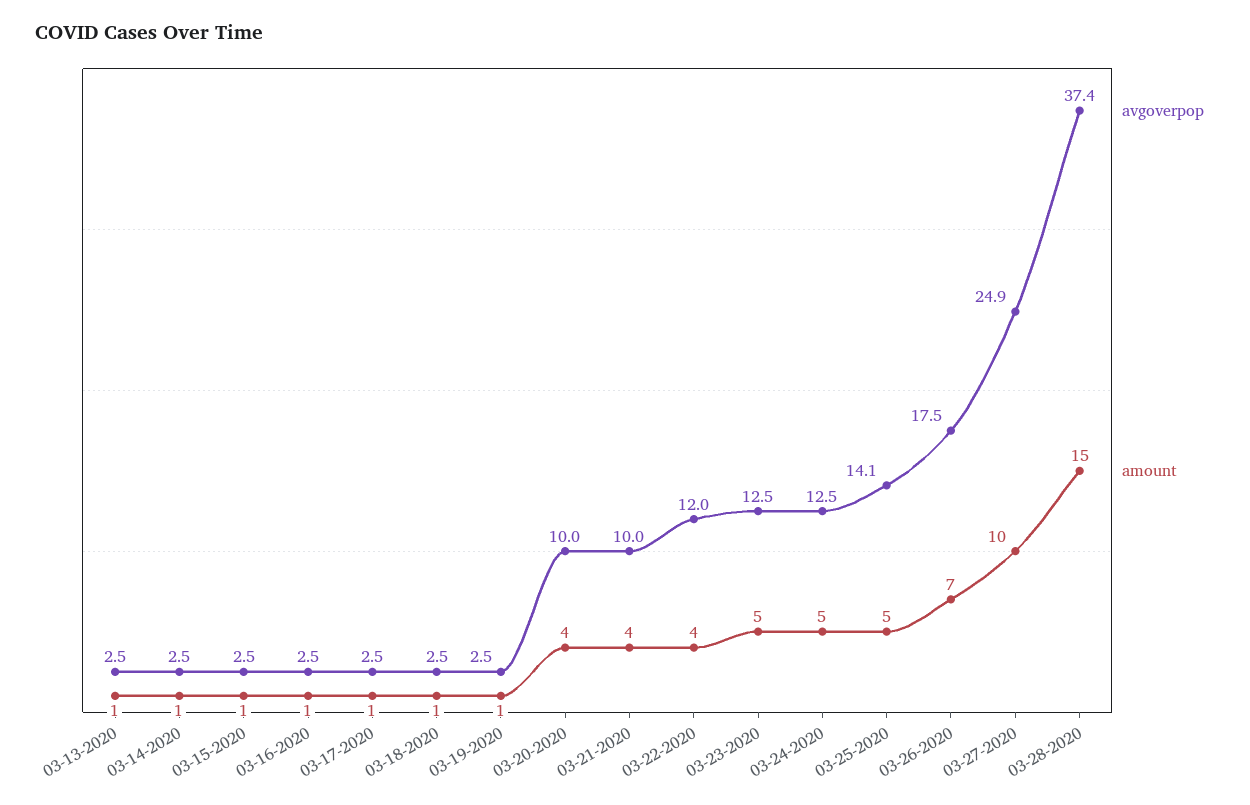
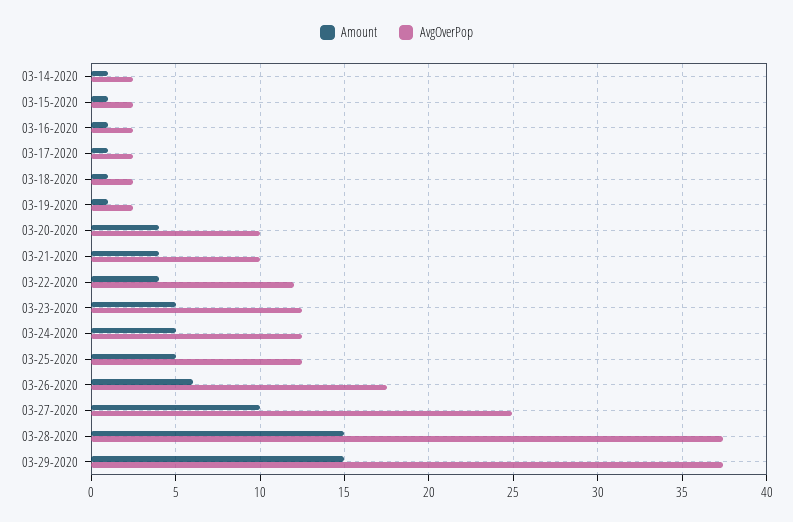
avgoverpop, 03-13-2020: 2.5 -> none
amount, 03-13-2020: 1 -> none
avgoverpop, 03-25-2020: 14.1 -> 12.5
amount, 03-26-2020: 7 -> 6
amount, 03-29-2020: none -> 15
avgoverpop, 03-29-2020: none -> 37.5

